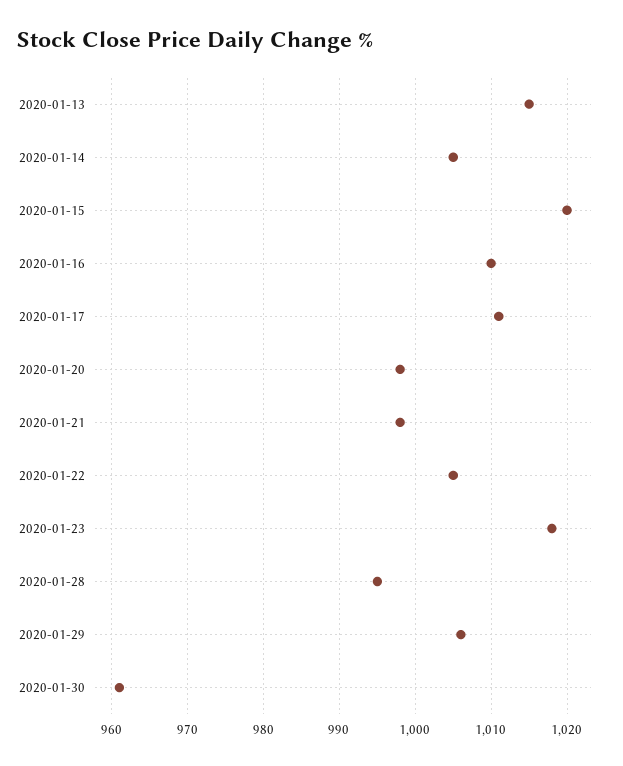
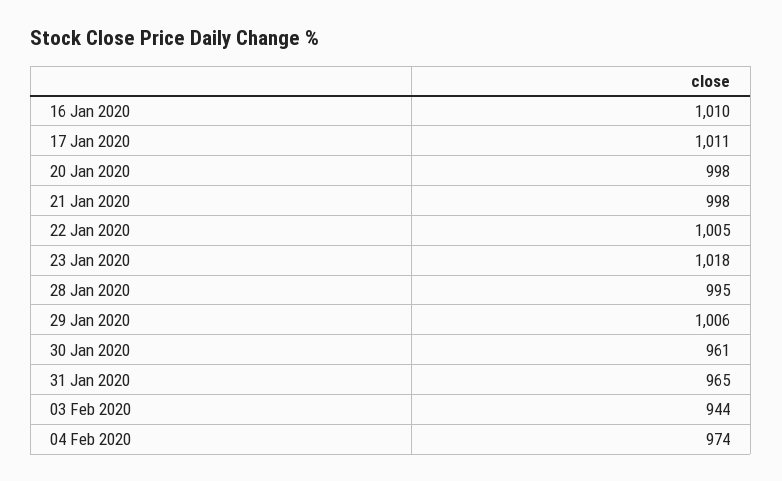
2020-01-13: 1015 -> none
2020-01-14: 1005 -> none
2020-01-15: 1020 -> none
31 Jan 2020: none -> 965
03 Feb 2020: none -> 944
04 Feb 2020: none -> 974

